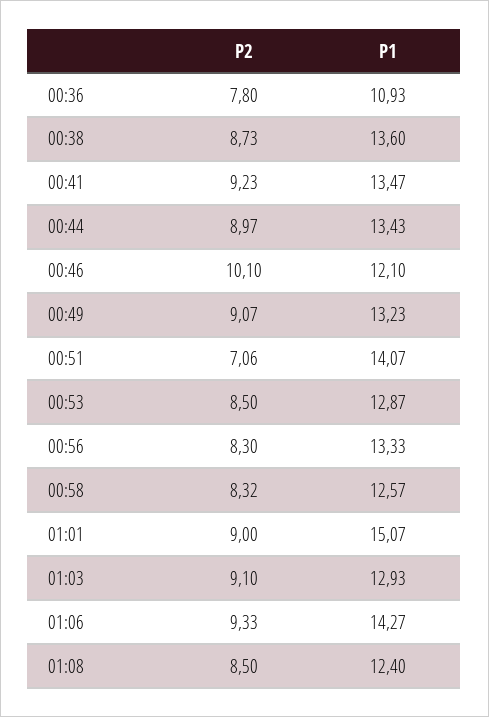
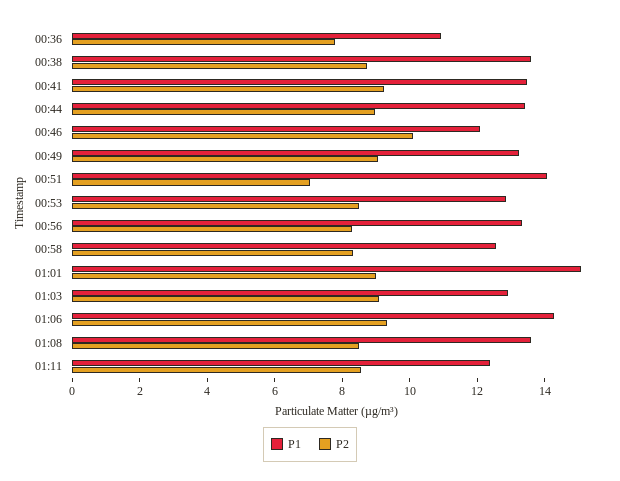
P1, 01:08: 12.4 -> 13.5
P1, 01:11: none -> 12.5
P2, 01:11: none -> 8.5

